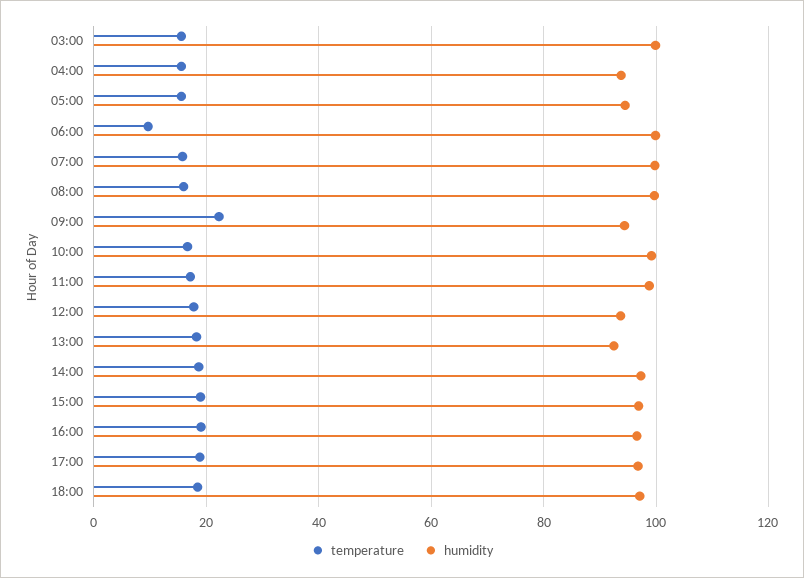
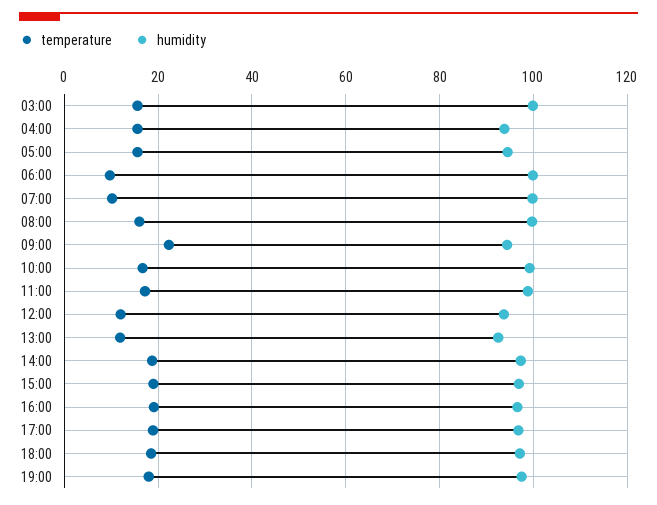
temperature, 07:00: 16 -> 10
temperature, 12:00: 18 -> 12
temperature, 13:00: 18 -> 12
temperature, 19:00: none -> 18
humidity, 19:00: none -> 98

